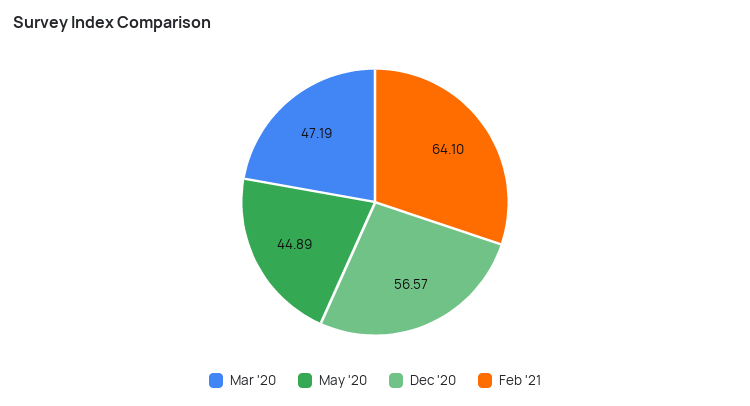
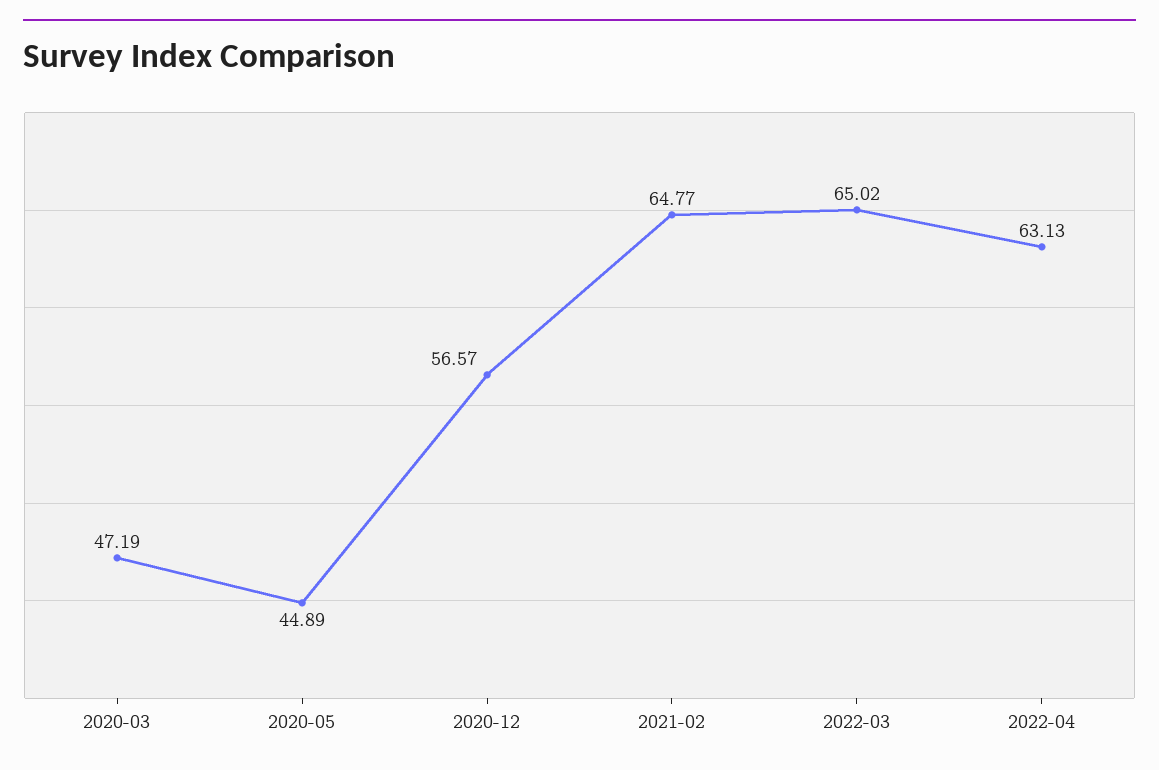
Feb '21: 64.1 -> 64.77
2022-03: none -> 65.02
2022-04: none -> 63.13

